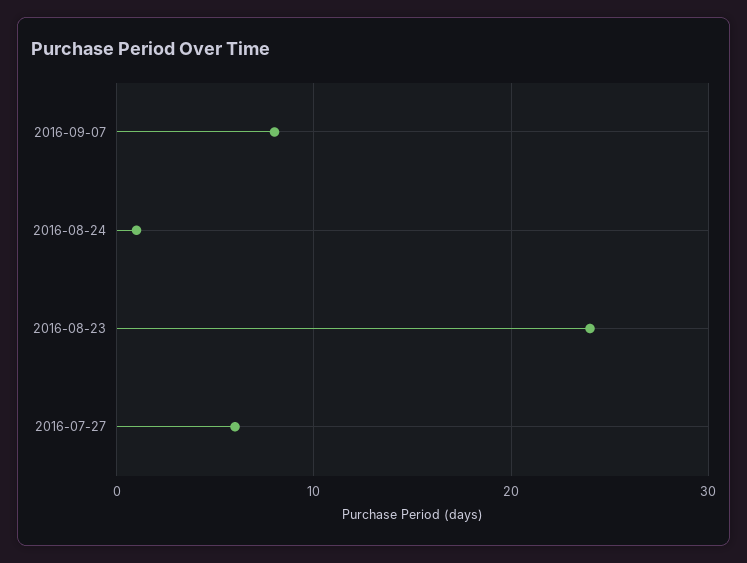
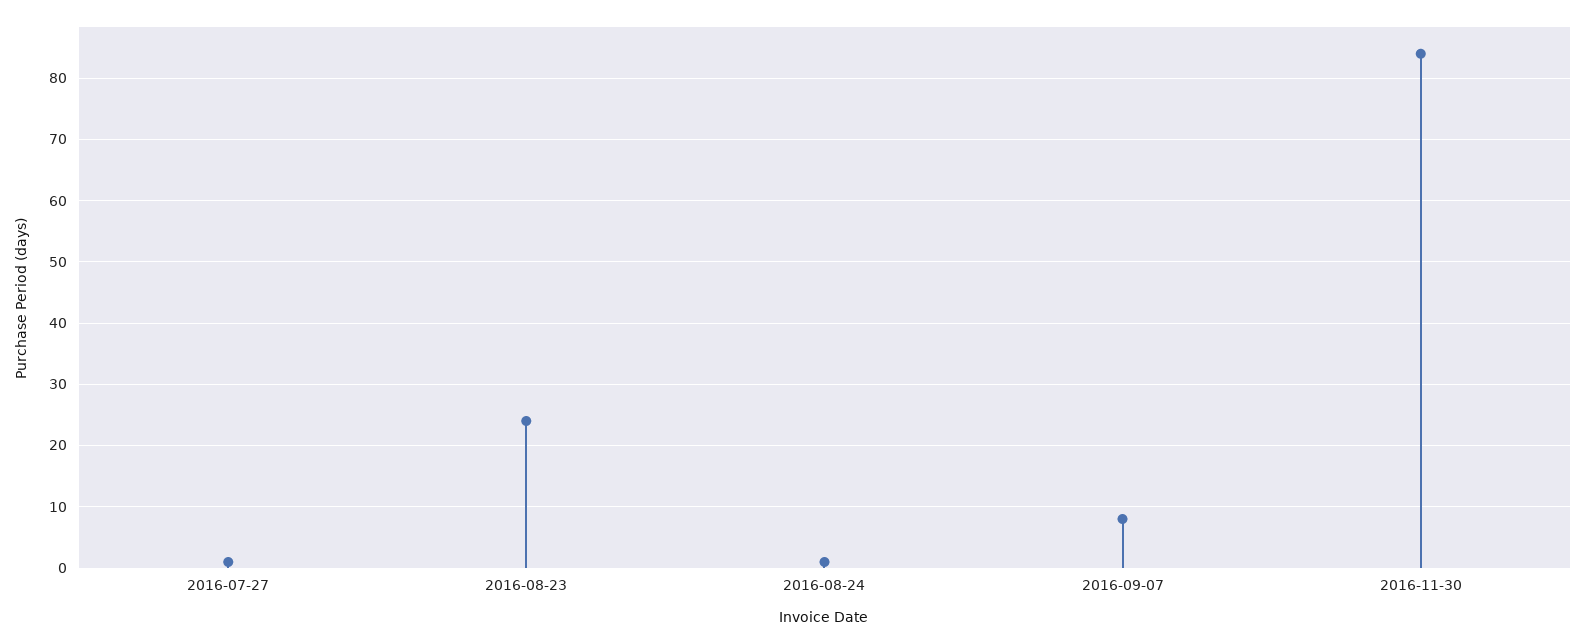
2016-07-27: 6 -> 1
2016-11-30: none -> 84

